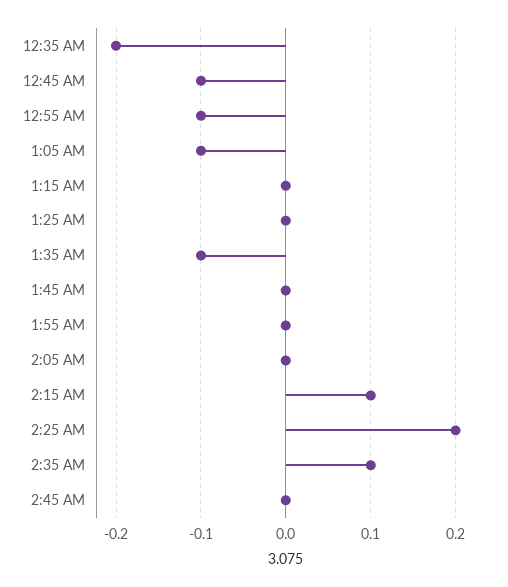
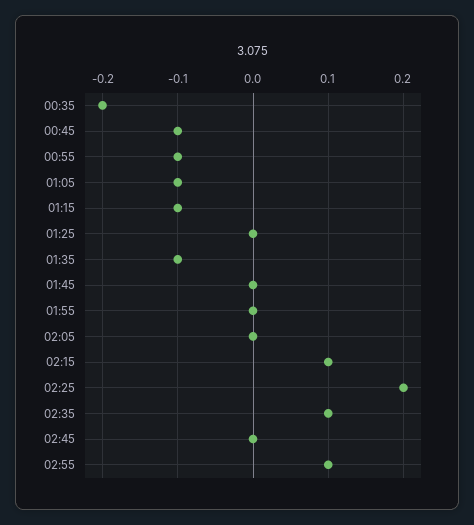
1:15 AM: 0 -> -0.1
02:55: none -> 0.1

